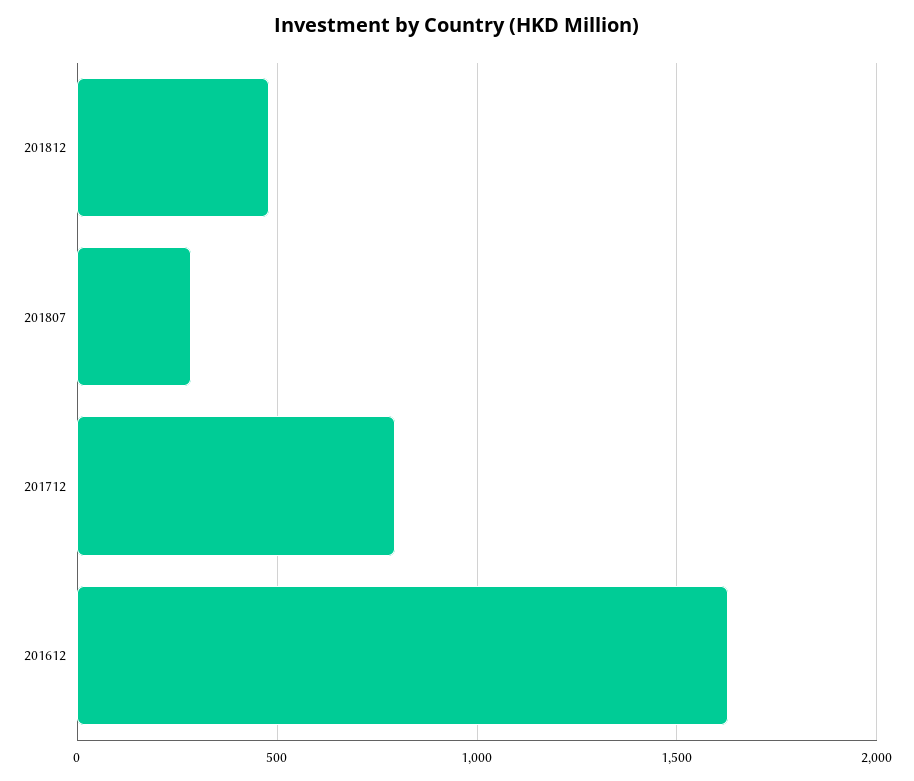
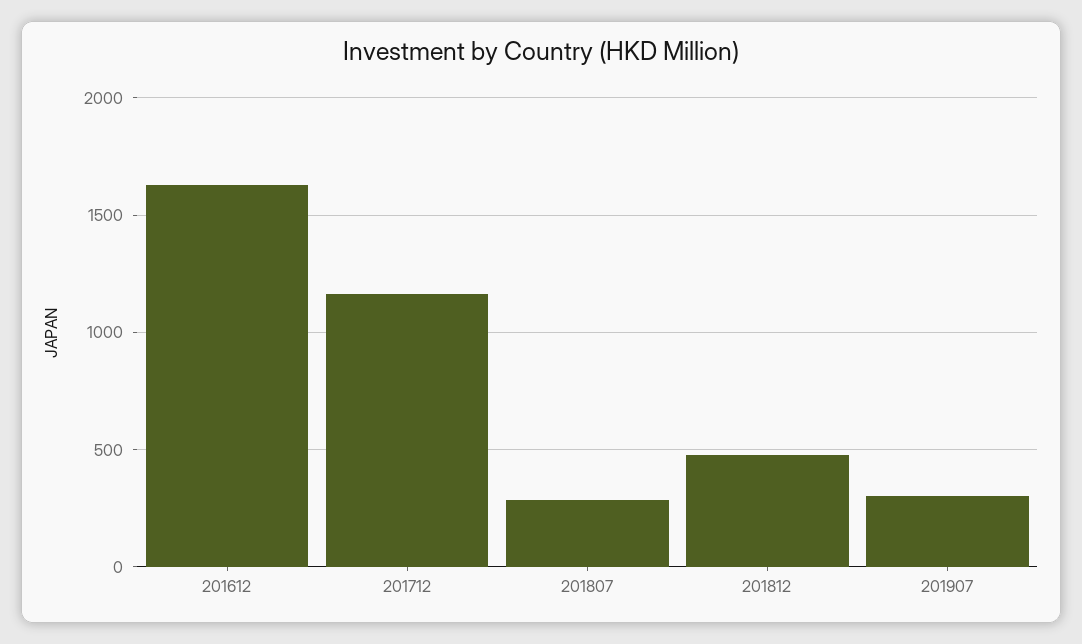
201712: 800 -> 1150
201907: none -> 300

